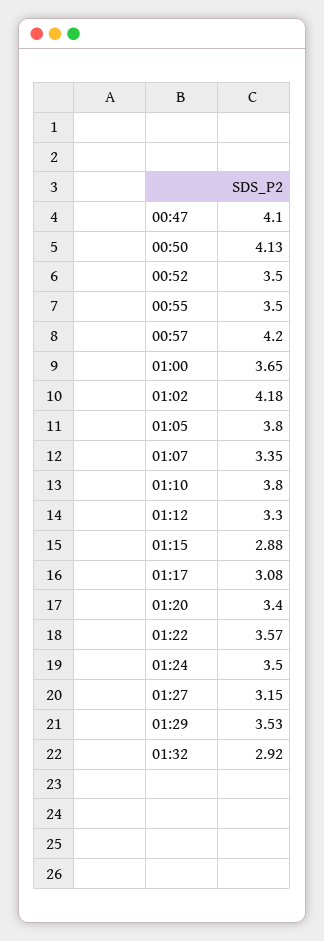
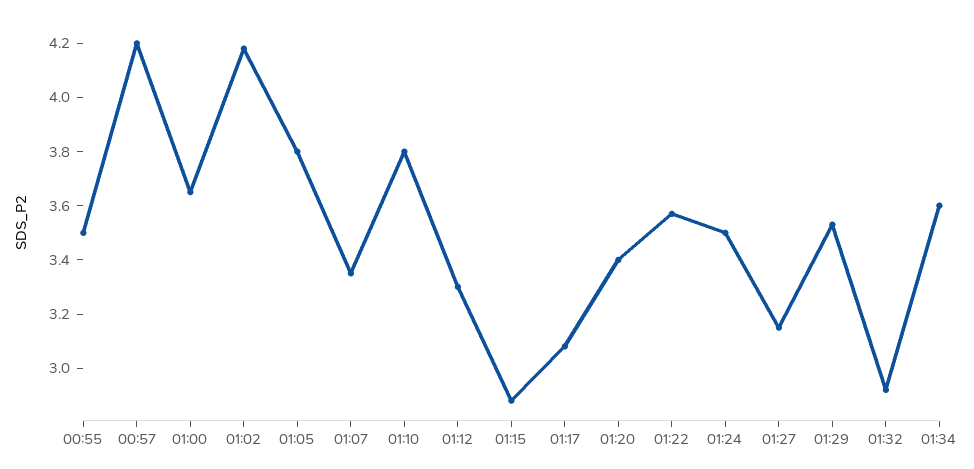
00:47: 4.1 -> none
00:50: 4.13 -> none
00:52: 3.5 -> none
01:34: none -> 3.6

